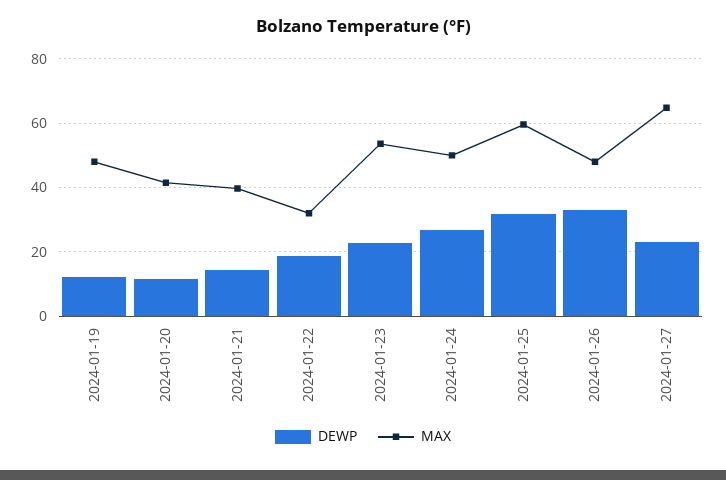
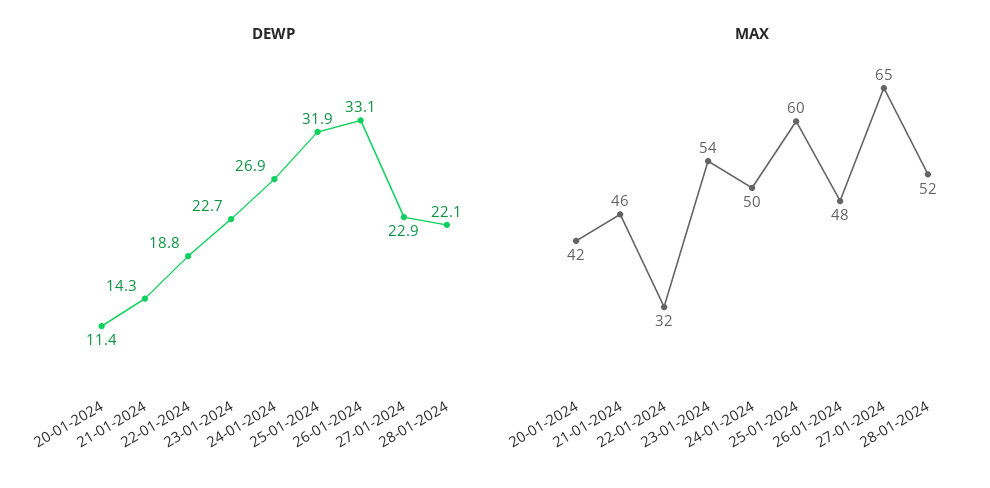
DEWP, 2024-01-19: 12 -> none
MAX, 2024-01-19: 48 -> none
MAX, 2024-01-21: 40 -> 46
DEWP, 28-01-2024: none -> 22.1
MAX, 28-01-2024: none -> 52

